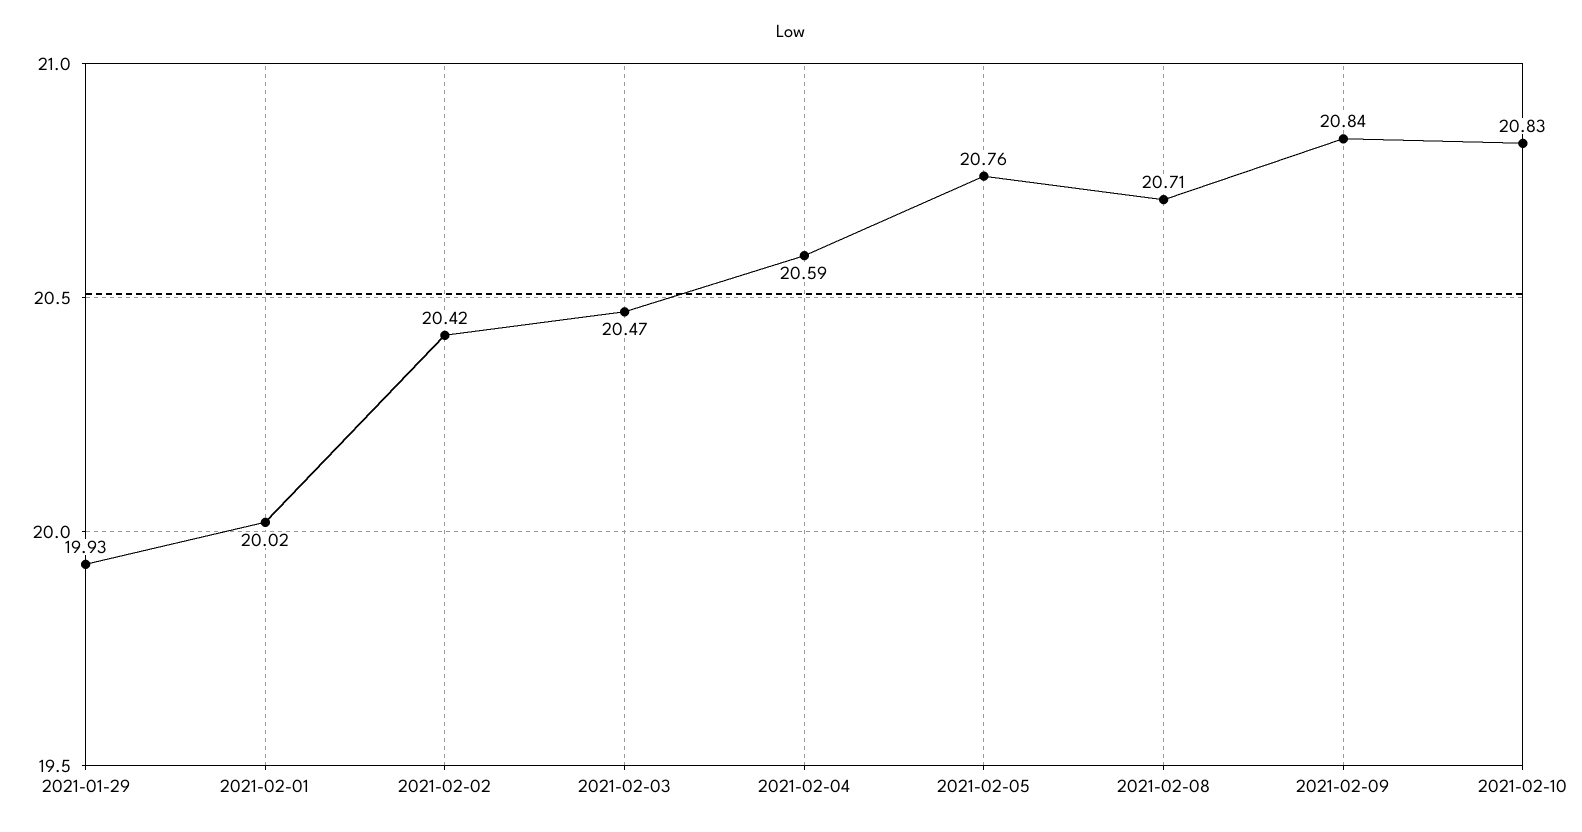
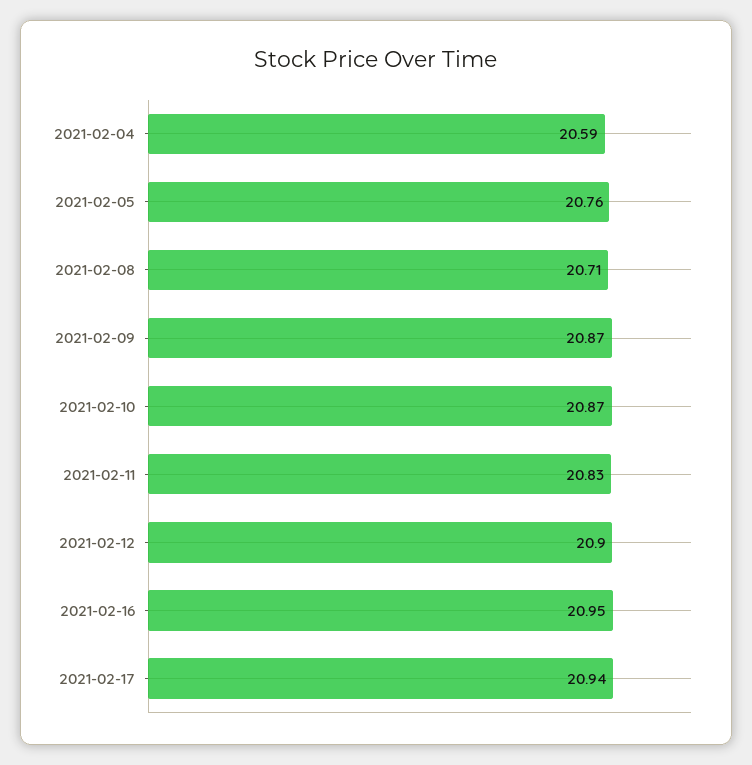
2021-01-29: 19.93 -> none
2021-02-01: 20.02 -> none
2021-02-02: 20.42 -> none
2021-02-03: 20.47 -> none
2021-02-09: 20.84 -> 20.87
2021-02-10: 20.83 -> 20.87
2021-02-11: none -> 20.83
2021-02-12: none -> 20.9
2021-02-16: none -> 20.95
2021-02-17: none -> 20.94

